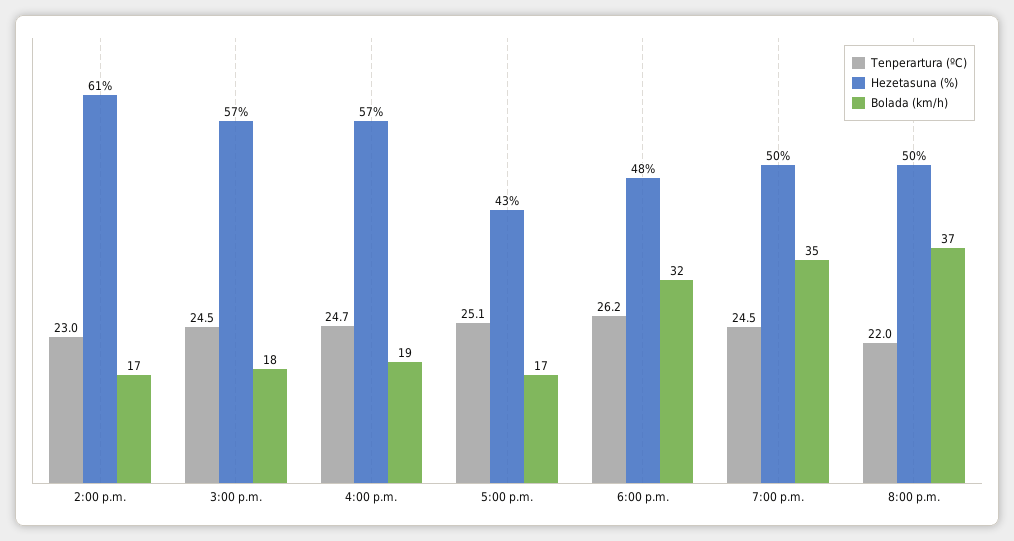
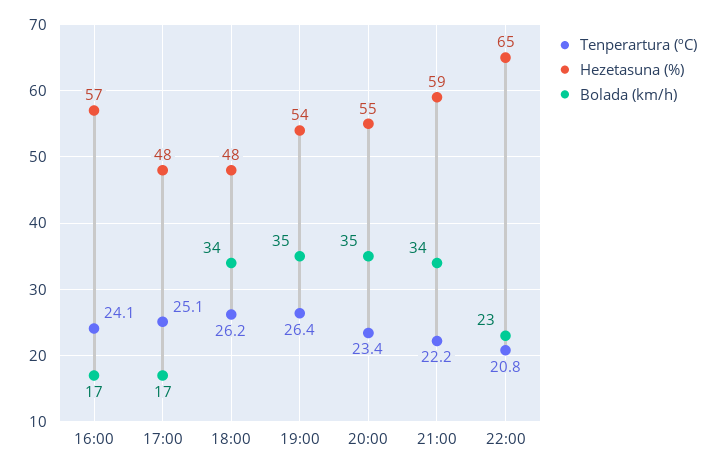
Tenperartura (ºC), 2:00 p.m.: 23 -> none
Hezetasuna (%), 2:00 p.m.: 61 -> none
Bolada (km/h), 2:00 p.m.: 17 -> none
Tenperartura (ºC), 3:00 p.m.: 24.5 -> none
Hezetasuna (%), 3:00 p.m.: 57 -> none
Bolada (km/h), 3:00 p.m.: 18 -> none
Tenperartura (ºC), 4:00 p.m.: 24.7 -> 24.1
Bolada (km/h), 4:00 p.m.: 19 -> 17
Hezetasuna (%), 5:00 p.m.: 43 -> 48
Bolada (km/h), 6:00 p.m.: 32 -> 34
Tenperartura (ºC), 7:00 p.m.: 24.5 -> 26.4
Hezetasuna (%), 7:00 p.m.: 50 -> 54
Tenperartura (ºC), 8:00 p.m.: 22 -> 23.4
Hezetasuna (%), 8:00 p.m.: 50 -> 55
Bolada (km/h), 8:00 p.m.: 37 -> 35
Tenperartura (ºC), 21:00: none -> 22.2
Hezetasuna (%), 21:00: none -> 59
Bolada (km/h), 21:00: none -> 34
Tenperartura (ºC), 22:00: none -> 20.8
Hezetasuna (%), 22:00: none -> 65
Bolada (km/h), 22:00: none -> 23

